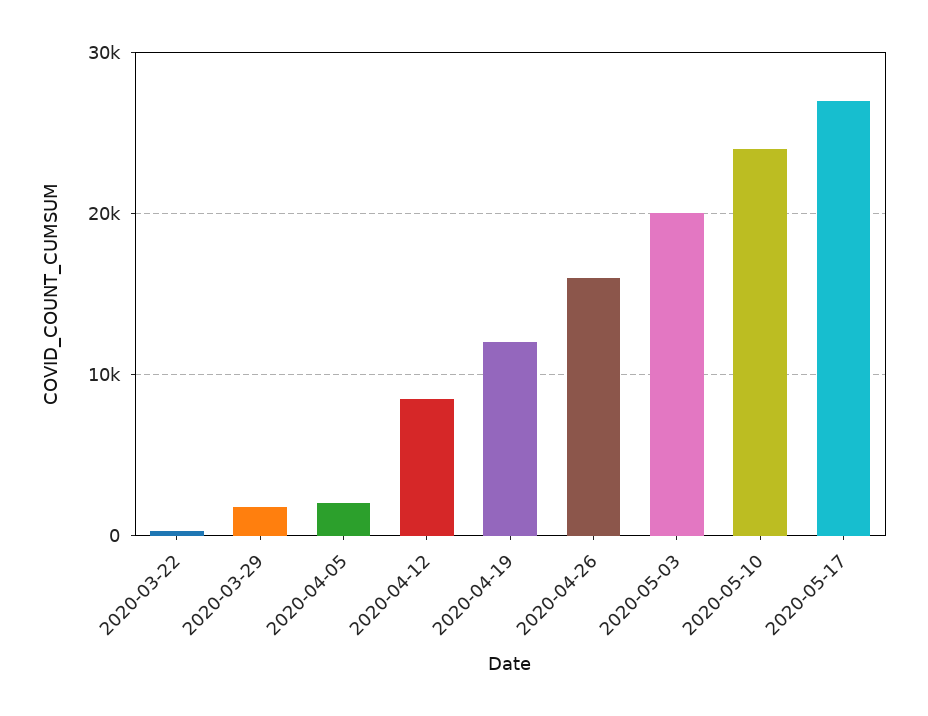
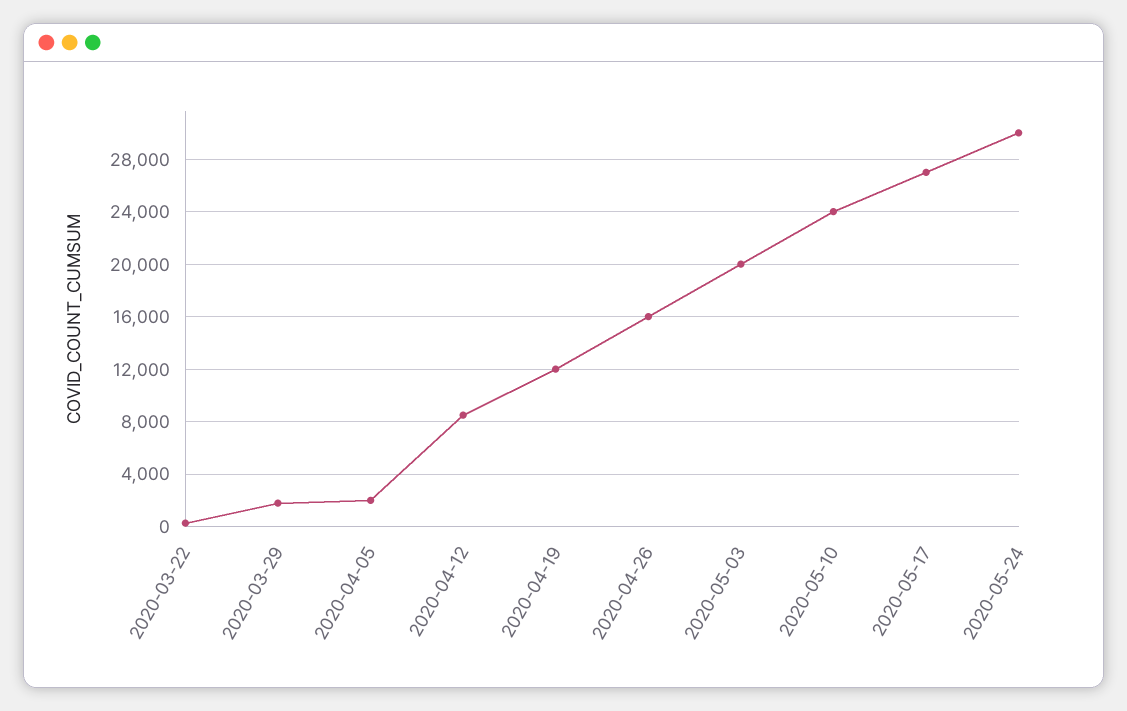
2020-05-24: none -> 30000

